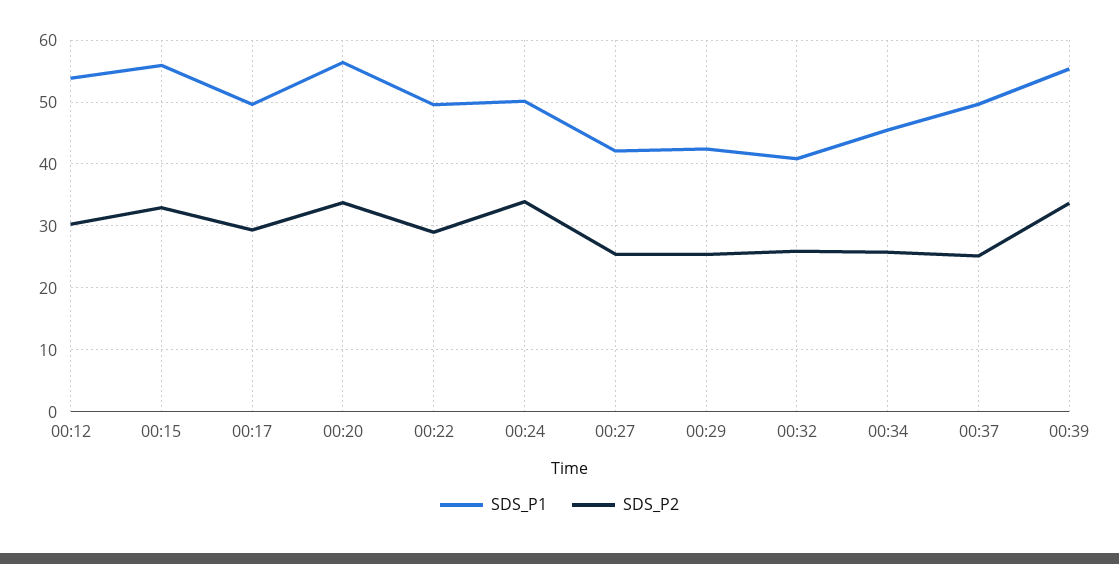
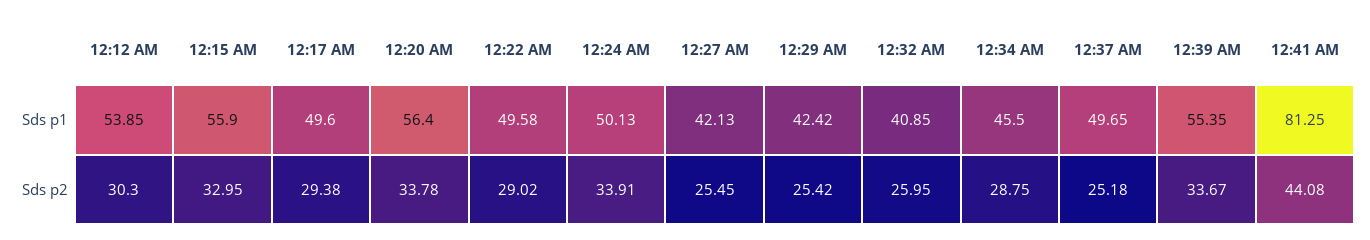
SDS_P2, 00:34: 26 -> 28.75
SDS_P1, 12:41 AM: none -> 81.25
SDS_P2, 12:41 AM: none -> 44.08

